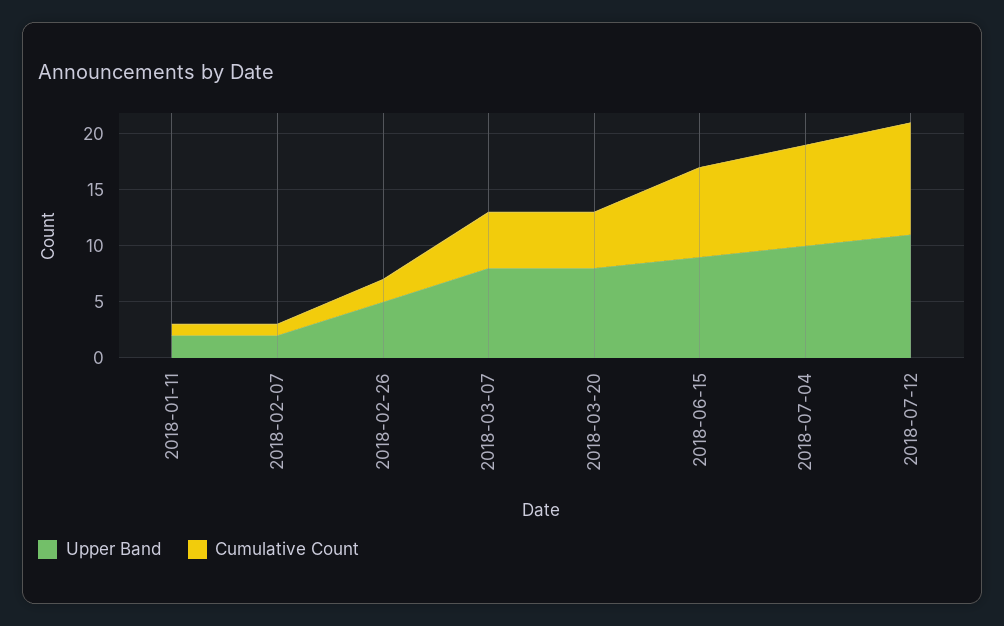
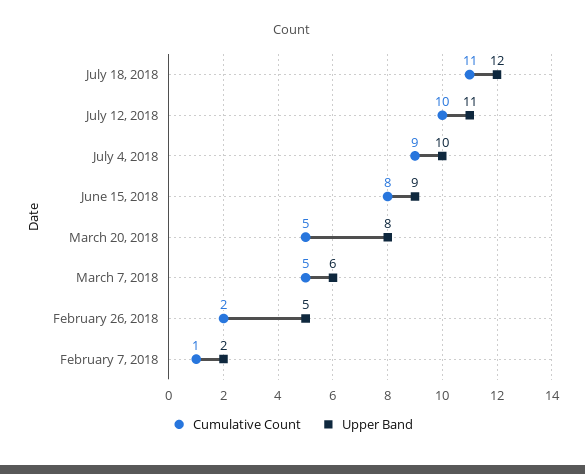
Upper Band, 2018-01-11: 2 -> none
Cumulative Count, 2018-01-11: 1 -> none
Upper Band, 2018-03-07: 8 -> 6
Cumulative Count, July 18, 2018: none -> 11
Upper Band, July 18, 2018: none -> 12

